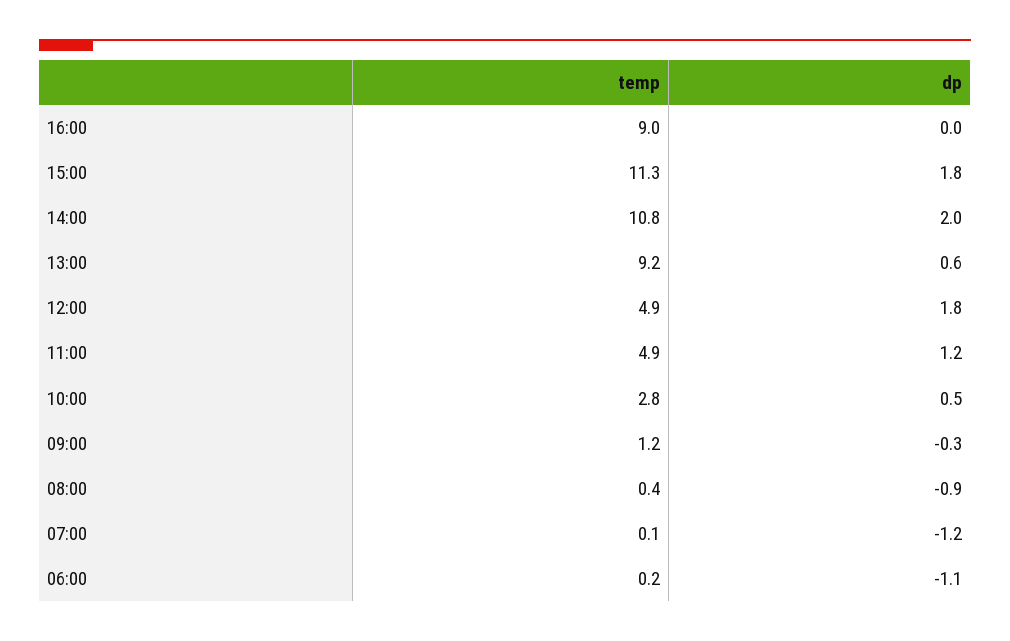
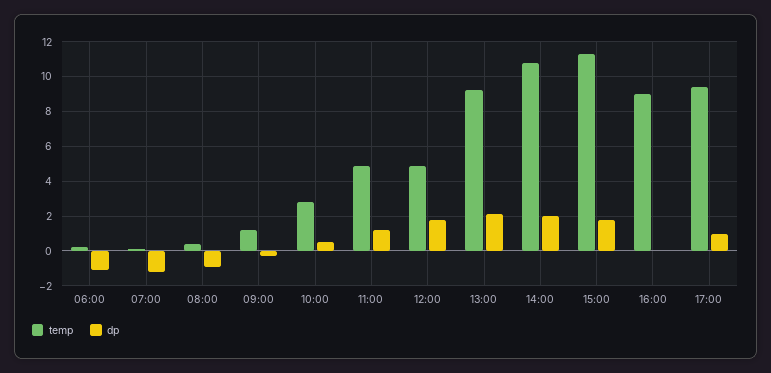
dp, 13:00: 0.6 -> 2
temp, 17:00: none -> 9.5
dp, 17:00: none -> 1

